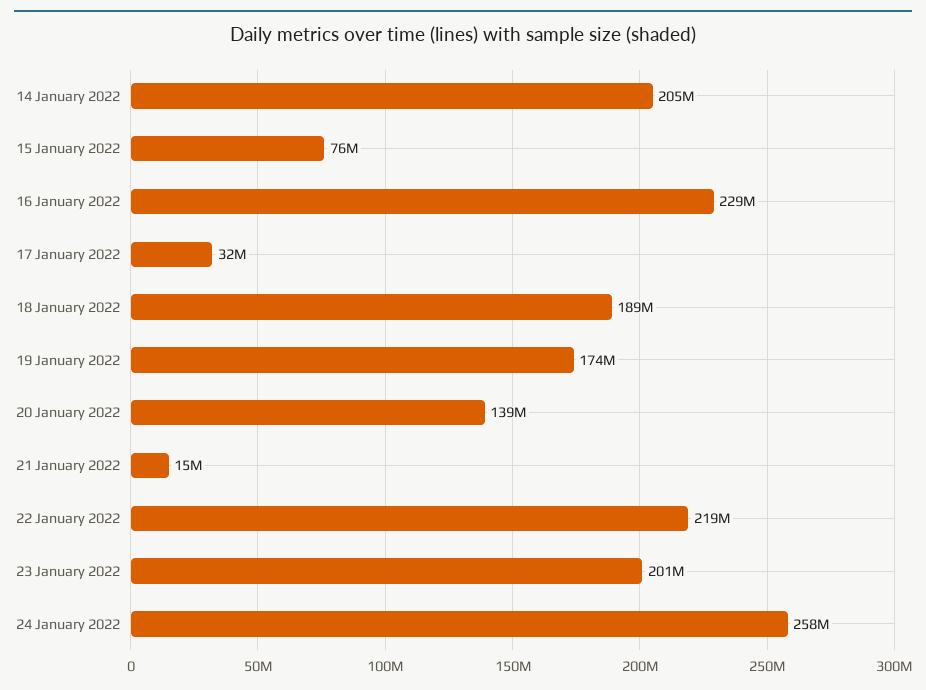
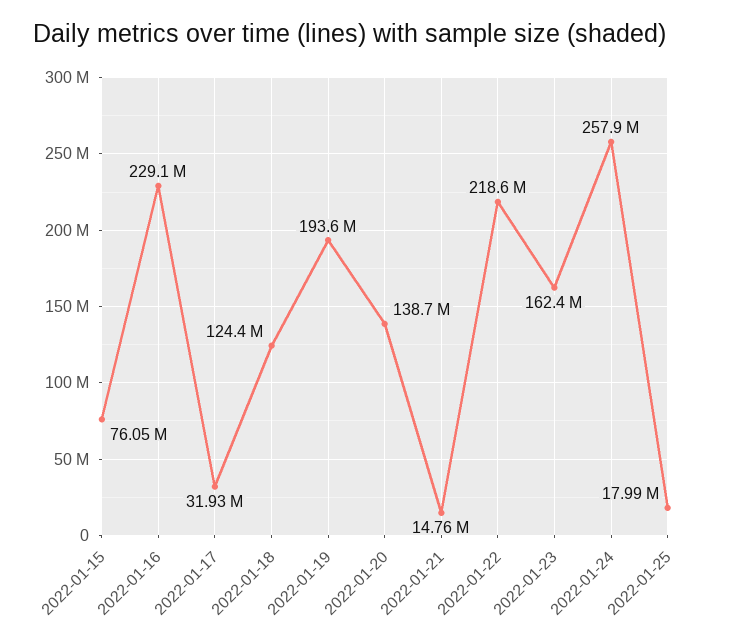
14 January 2022: 205000000 -> none
18 January 2022: 189000000 -> 124400000
19 January 2022: 174000000 -> 193600000
23 January 2022: 201000000 -> 162400000
2022-01-25: none -> 17990000

